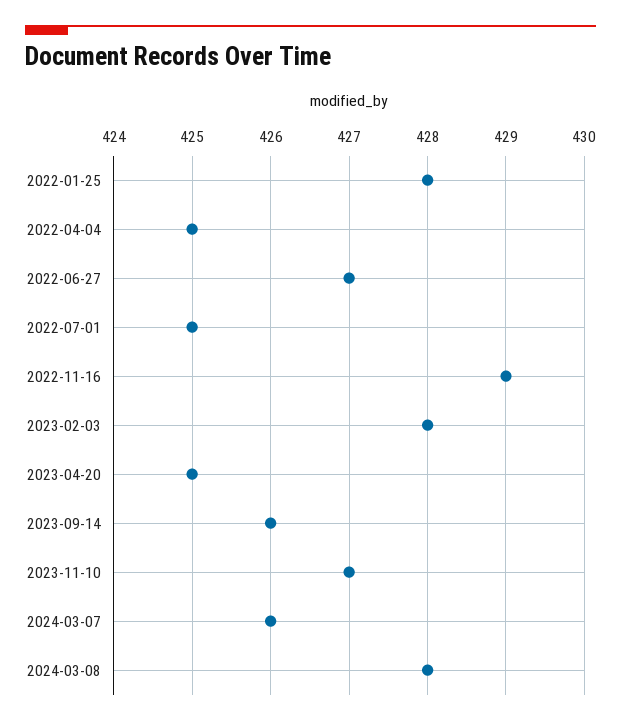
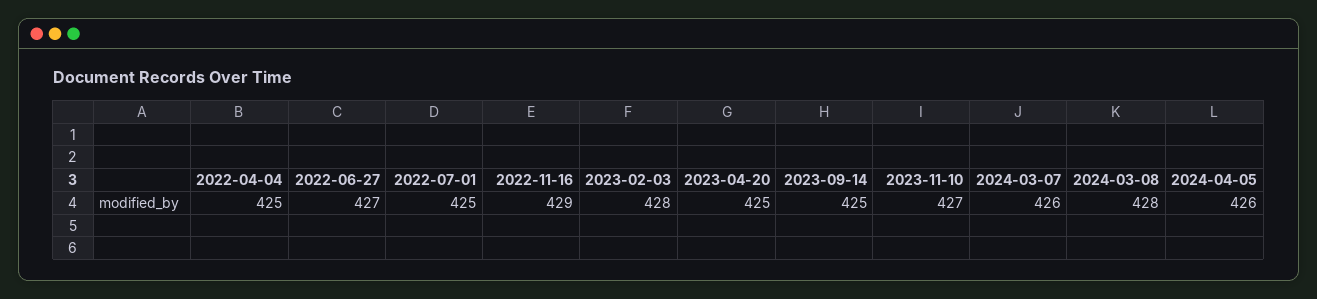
2022-01-25: 428 -> none
2023-09-14: 426 -> 425
2024-04-05: none -> 426

